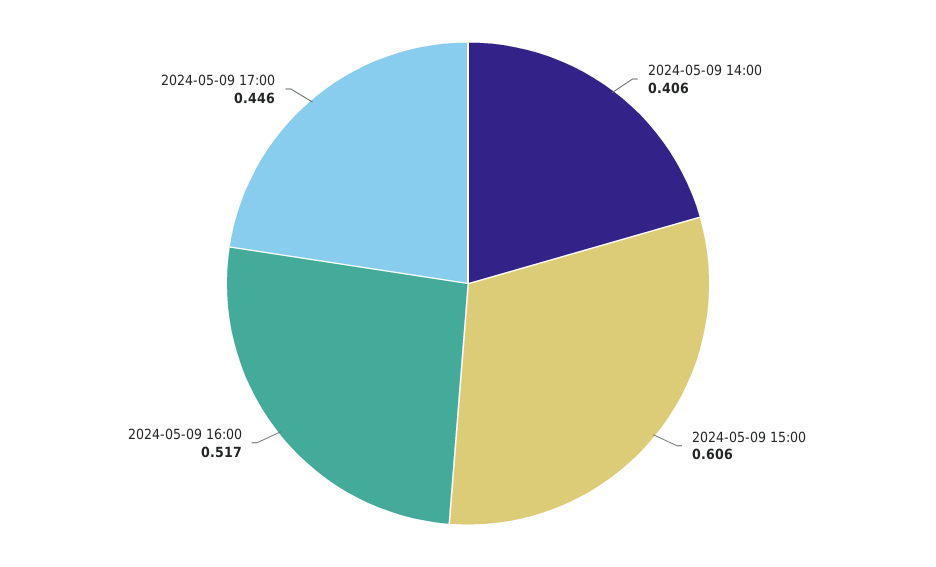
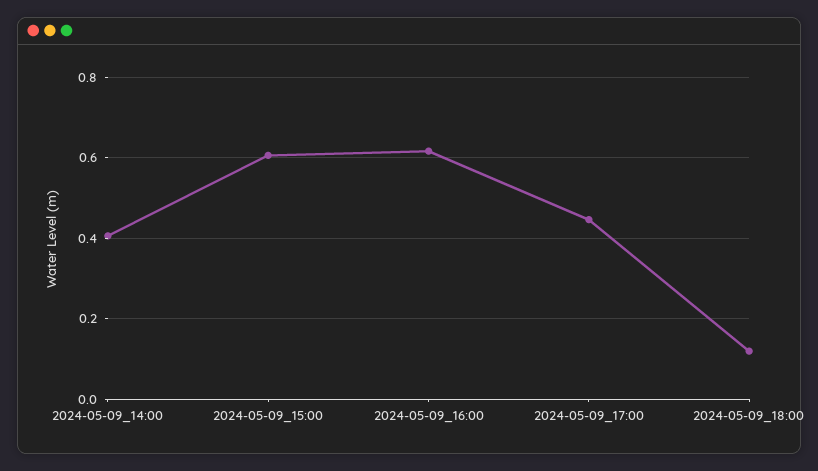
2024-05-09 16:00: 0.517 -> 0.62
2024-05-09_18:00: none -> 0.12

